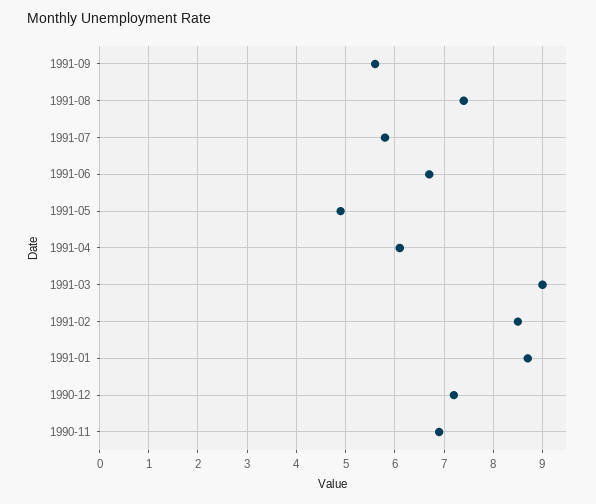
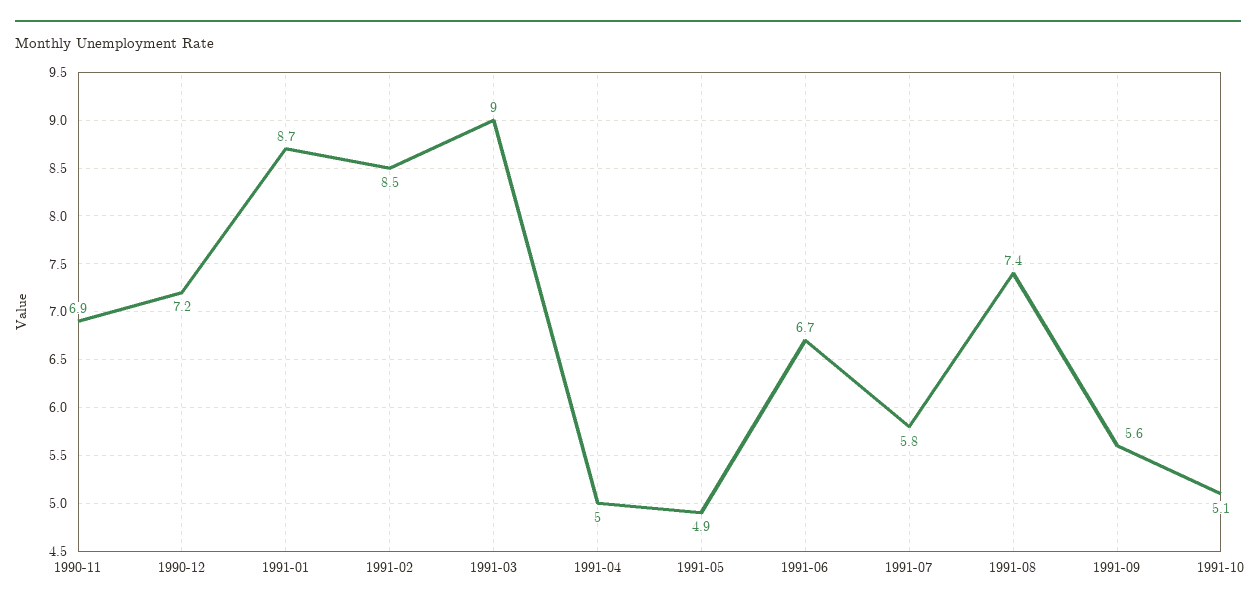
1991-04: 6 -> 5
1991-10: none -> 5.1

